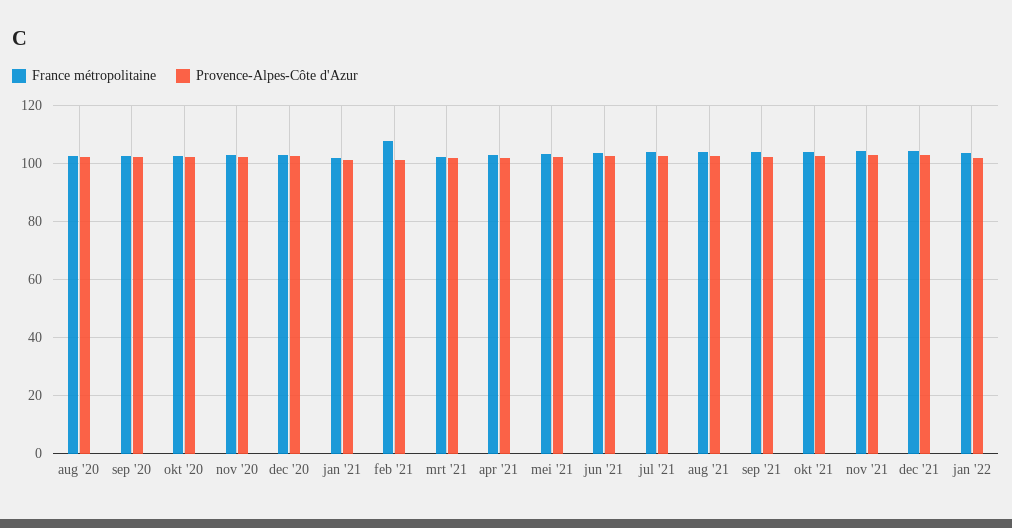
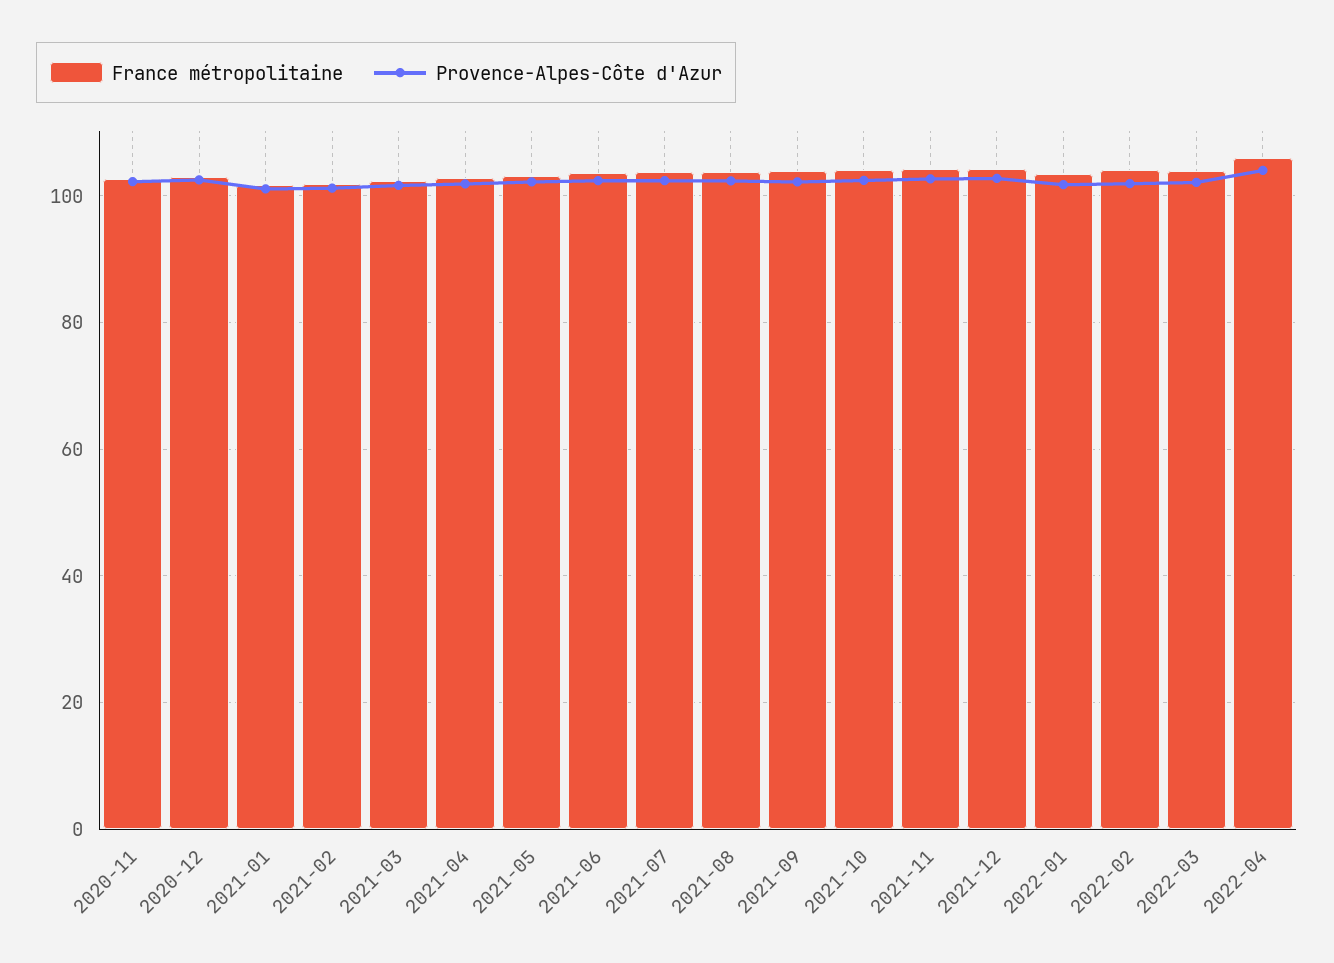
France métropolitaine, aug '20: 102.5 -> none
Provence-Alpes-Côte d'Azur, aug '20: 102.5 -> none
France métropolitaine, sep '20: 102.5 -> none
Provence-Alpes-Côte d'Azur, sep '20: 102.5 -> none
France métropolitaine, okt '20: 102.5 -> none
Provence-Alpes-Côte d'Azur, okt '20: 102.5 -> none
France métropolitaine, feb '21: 107.5 -> 102
France métropolitaine, 2022-02: none -> 104
Provence-Alpes-Côte d'Azur, 2022-02: none -> 102
France métropolitaine, 2022-03: none -> 104
Provence-Alpes-Côte d'Azur, 2022-03: none -> 102
France métropolitaine, 2022-04: none -> 106
Provence-Alpes-Côte d'Azur, 2022-04: none -> 104

